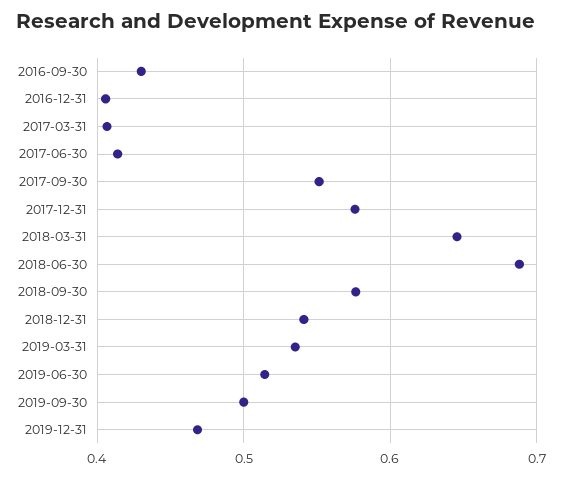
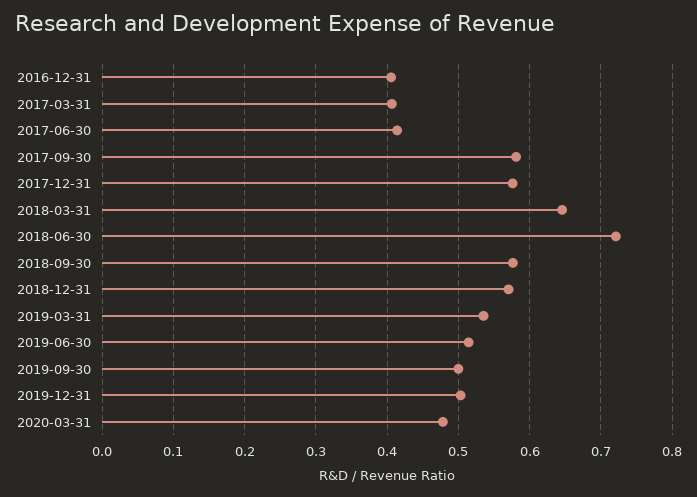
2016-09-30: 0.43 -> none
2017-09-30: 0.55 -> 0.58
2018-06-30: 0.69 -> 0.72
2018-12-31: 0.54 -> 0.57
2019-12-31: 0.47 -> 0.5
2020-03-31: none -> 0.48

